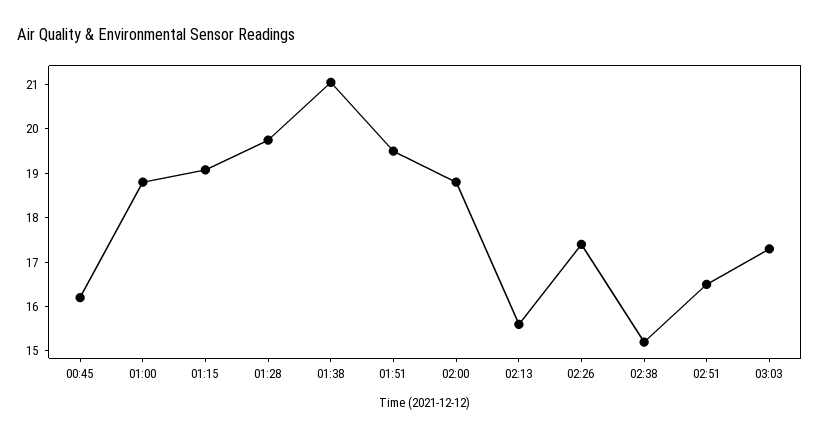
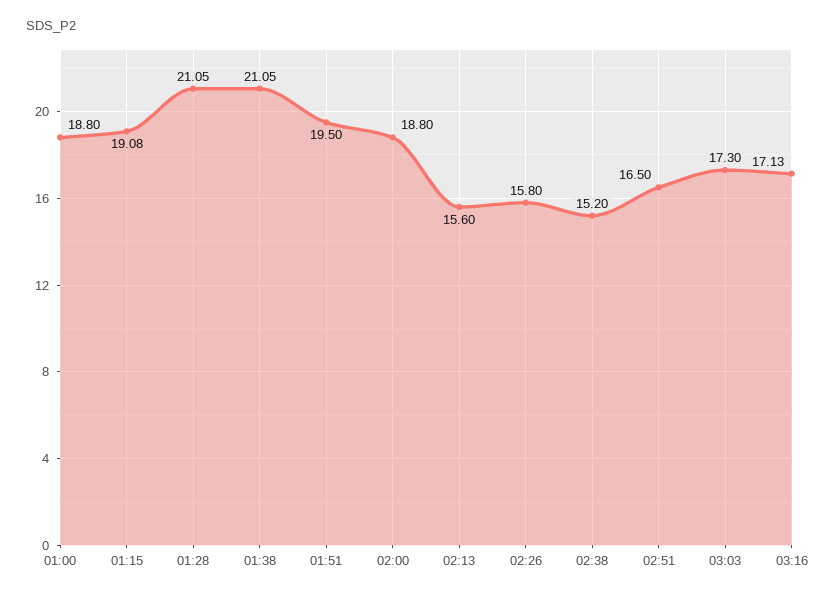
00:45: 16.2 -> none
01:28: 19.8 -> 21.05
02:26: 17.4 -> 15.8
03:16: none -> 17.13

